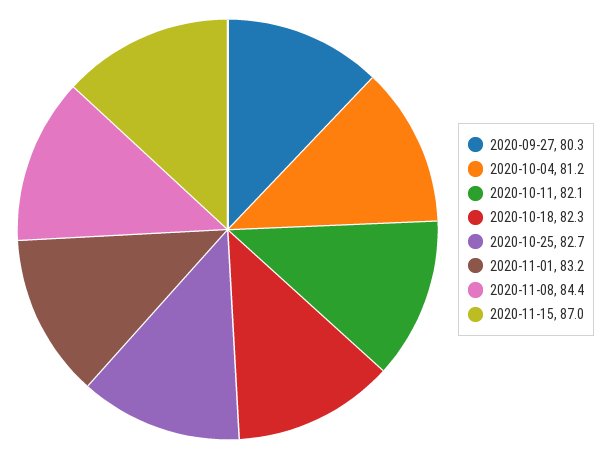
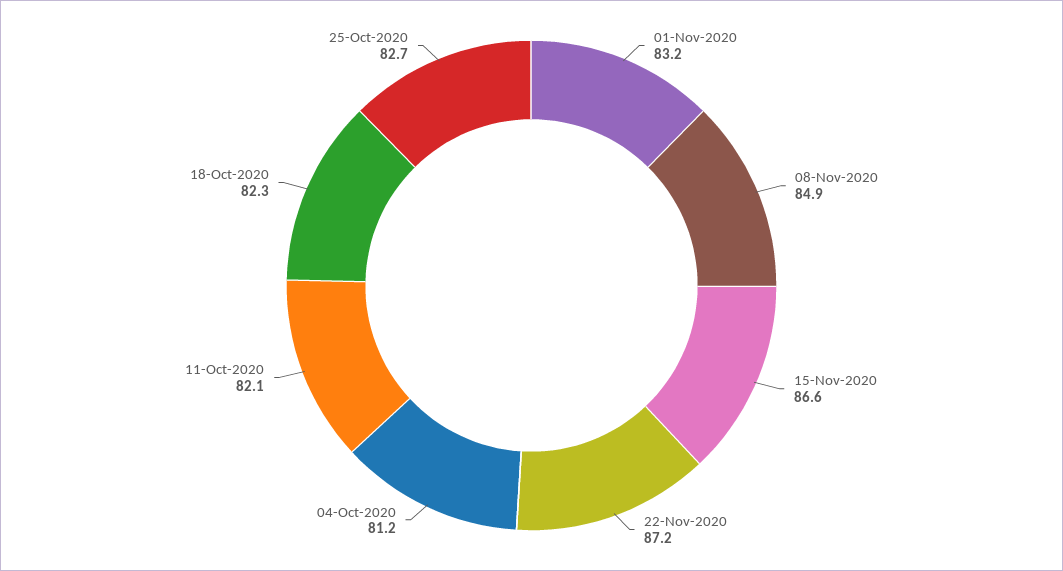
2020-09-27: 80.3 -> none
2020-11-08: 84.4 -> 84.9
2020-11-15: 87 -> 86.6
22-Nov-2020: none -> 87.2

